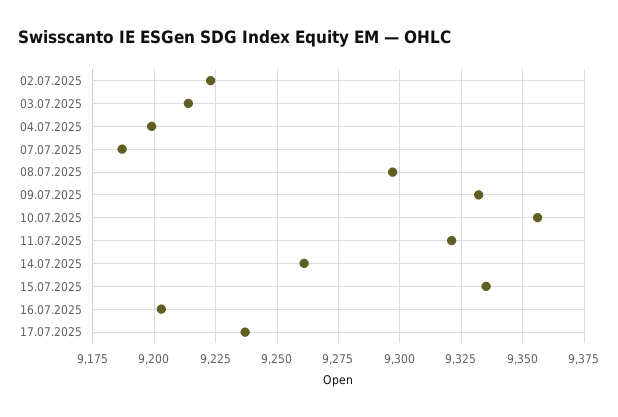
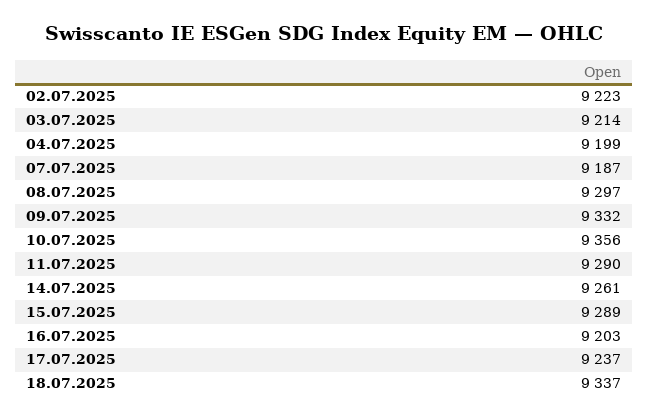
11.07.2025: 9320 -> 9290
15.07.2025: 9335 -> 9289
18.07.2025: none -> 9337

